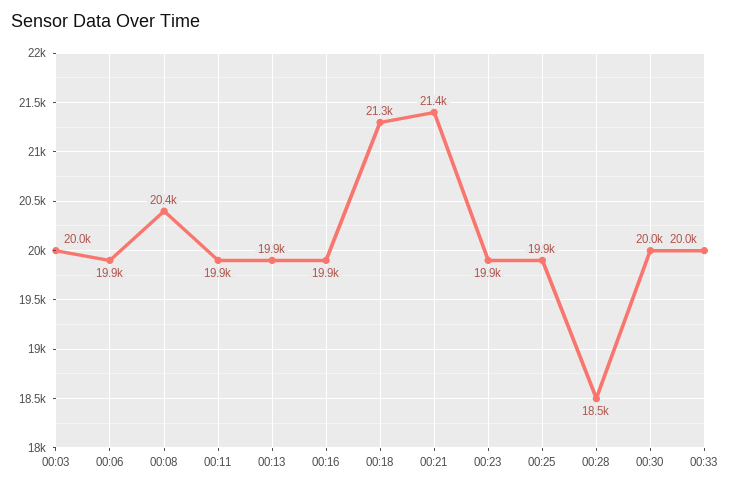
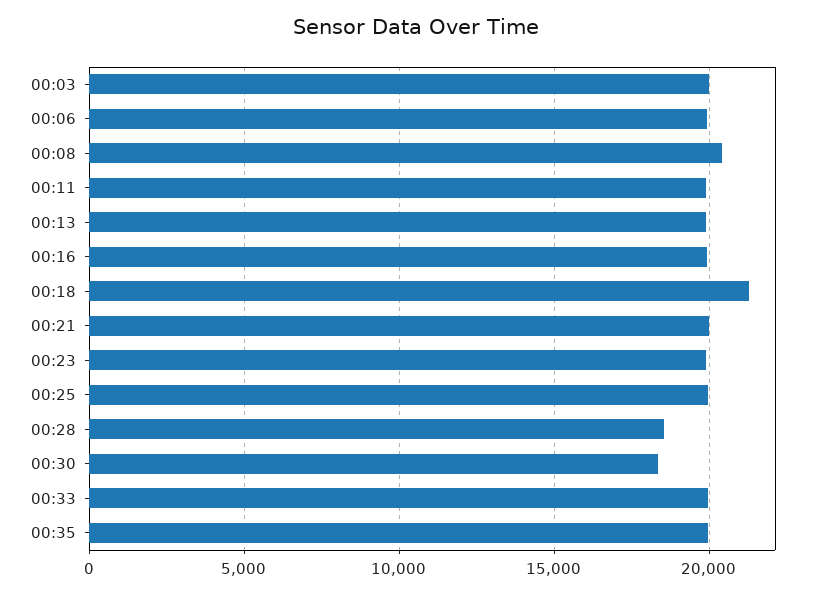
00:21: 21400 -> 20000
00:30: 20000 -> 18500
00:35: none -> 20000

